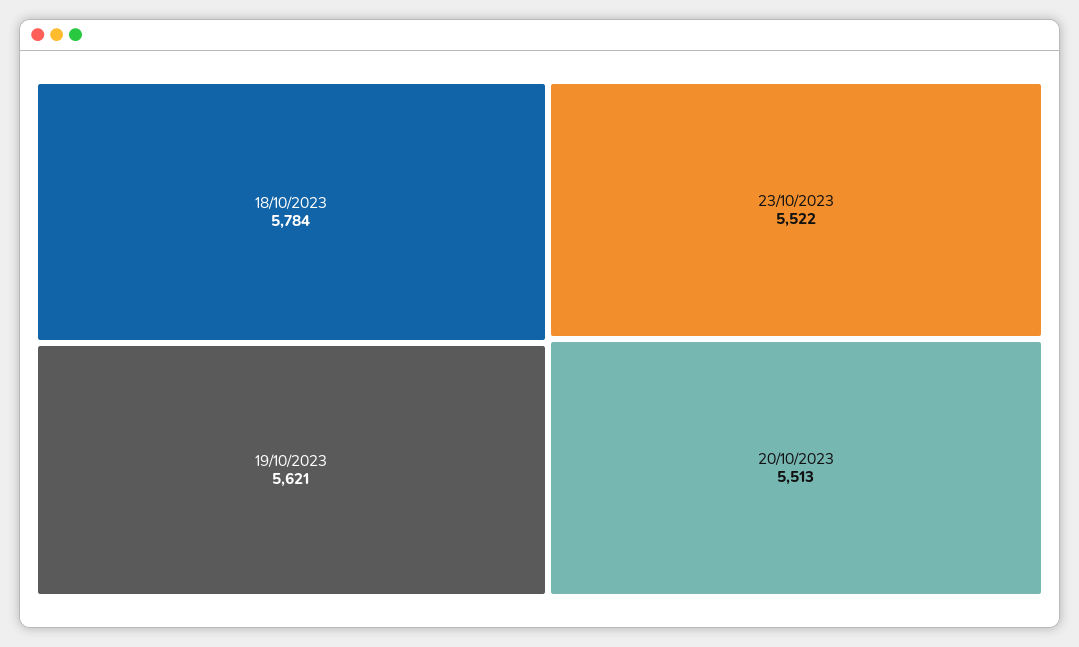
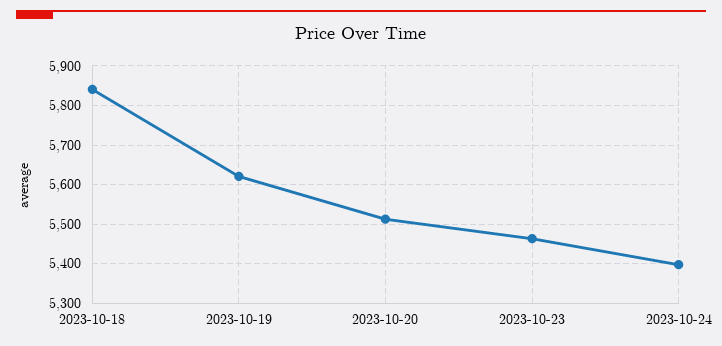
18/10/2023: 5784 -> 5840
23/10/2023: 5522 -> 5460
2023-10-24: none -> 5400

